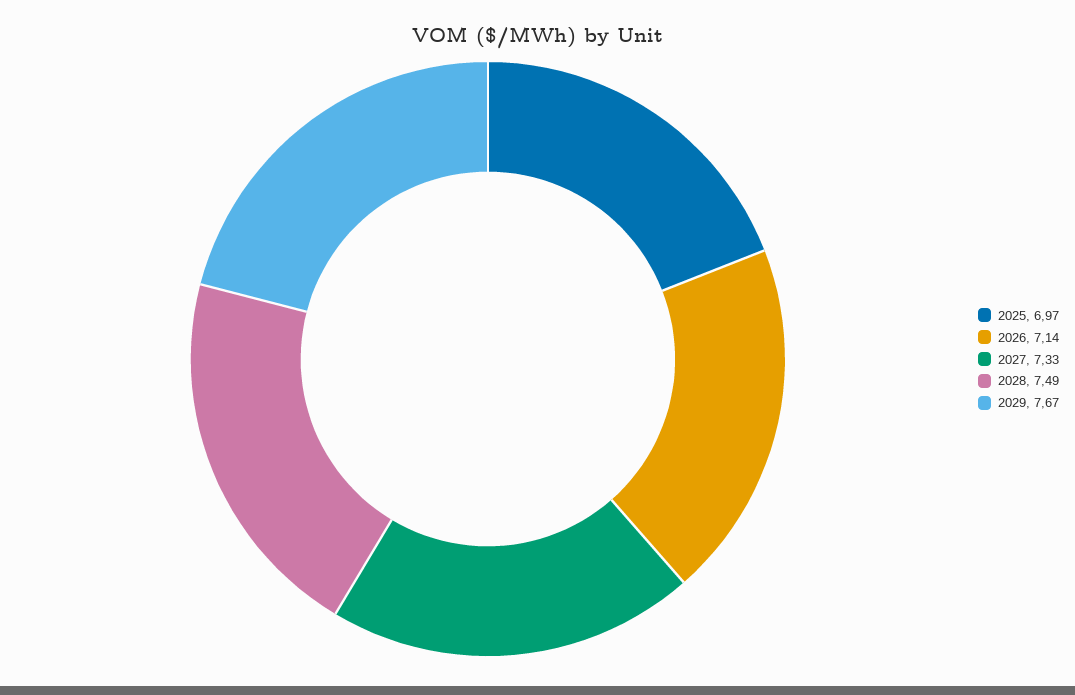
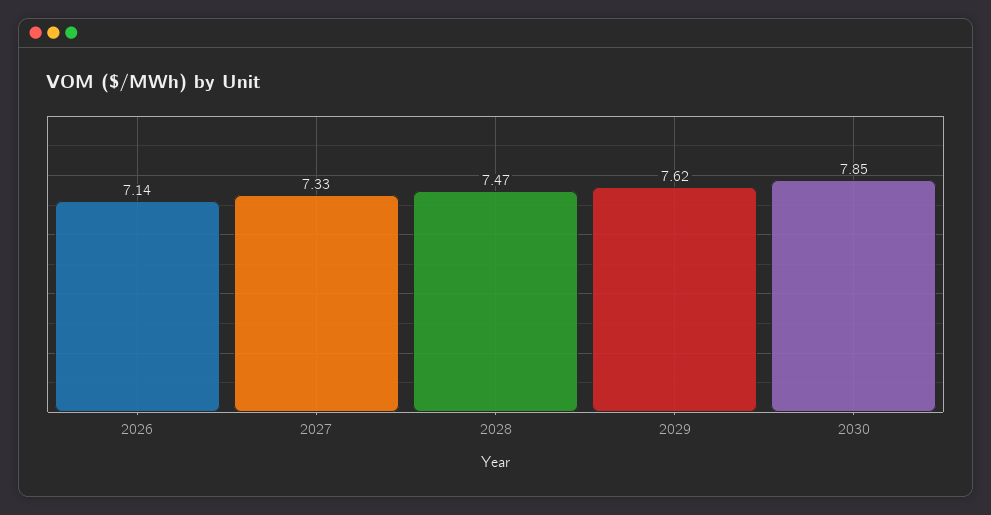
2025: 6.97 -> none
2028: 7.49 -> 7.47
2029: 7.67 -> 7.62
2030: none -> 7.85

